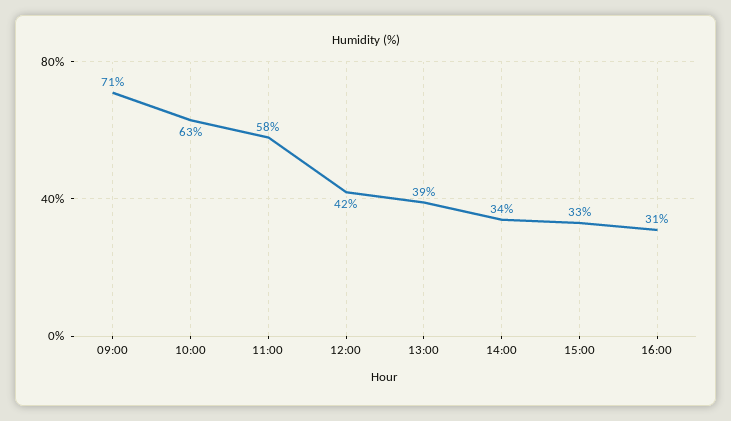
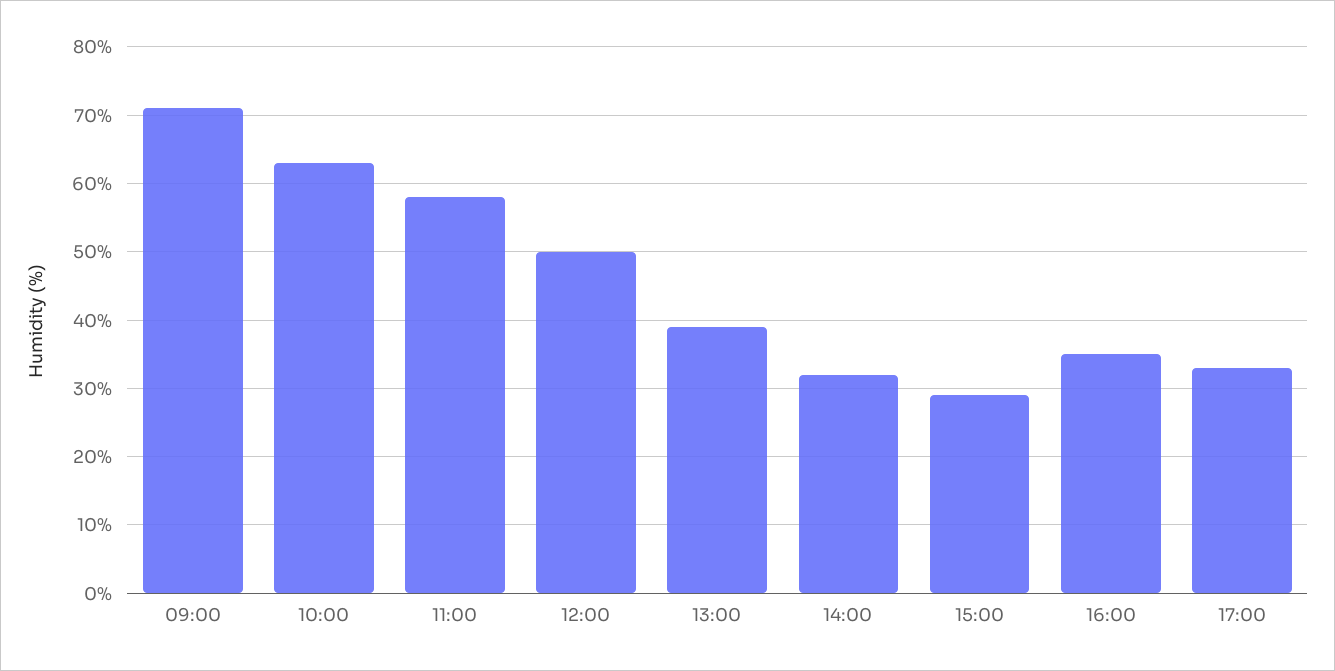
12:00: 42 -> 50
14:00: 34 -> 32
15:00: 33 -> 29
16:00: 31 -> 35
17:00: none -> 33

